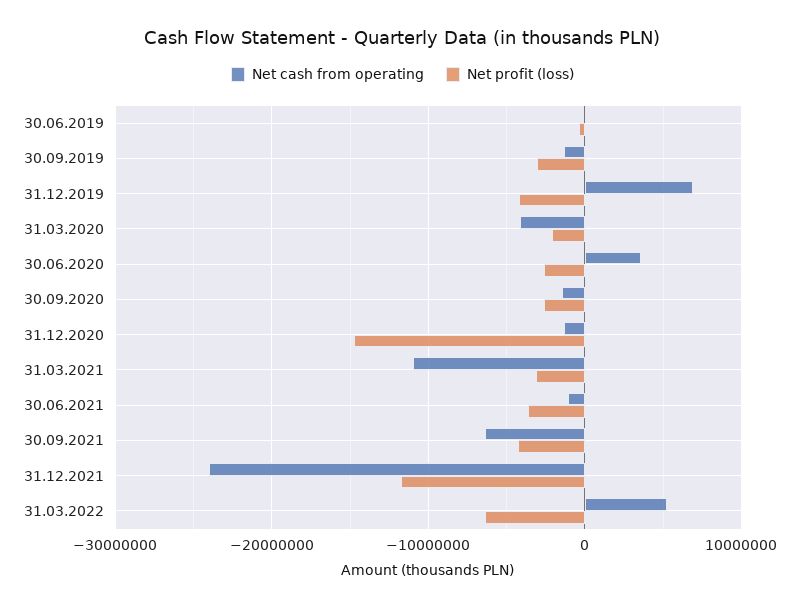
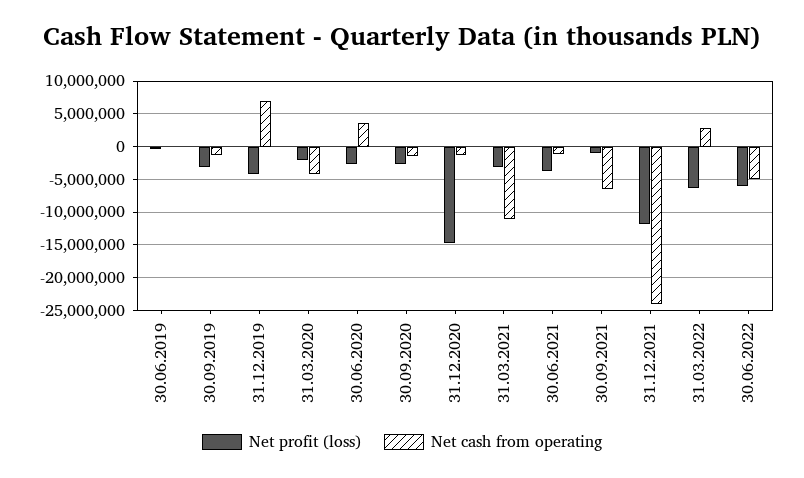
Net profit (loss), 30.09.2021: -4000000 -> -1000000
Net cash from operating, 31.03.2022: 5000000 -> 3000000
Net profit (loss), 30.06.2022: none -> -6000000
Net cash from operating, 30.06.2022: none -> -5000000

